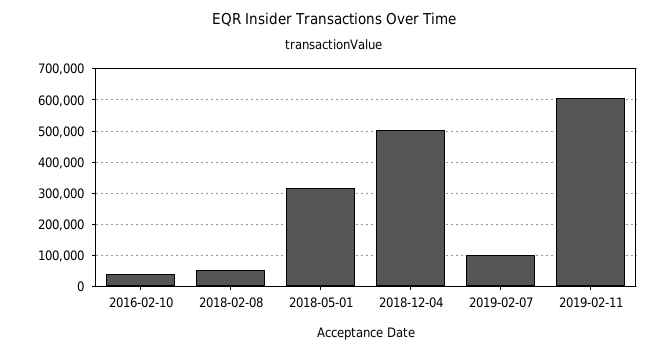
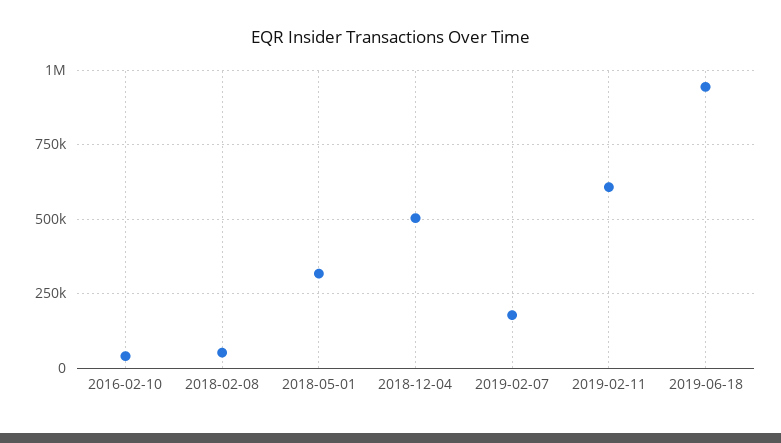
2019-02-07: 100000 -> 175000
2019-06-18: none -> 950000

